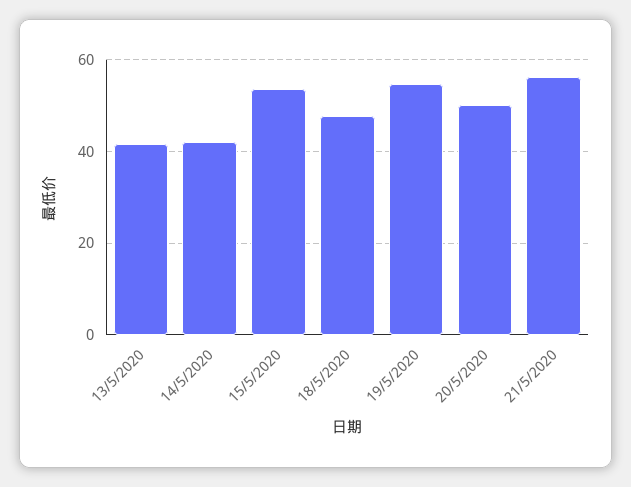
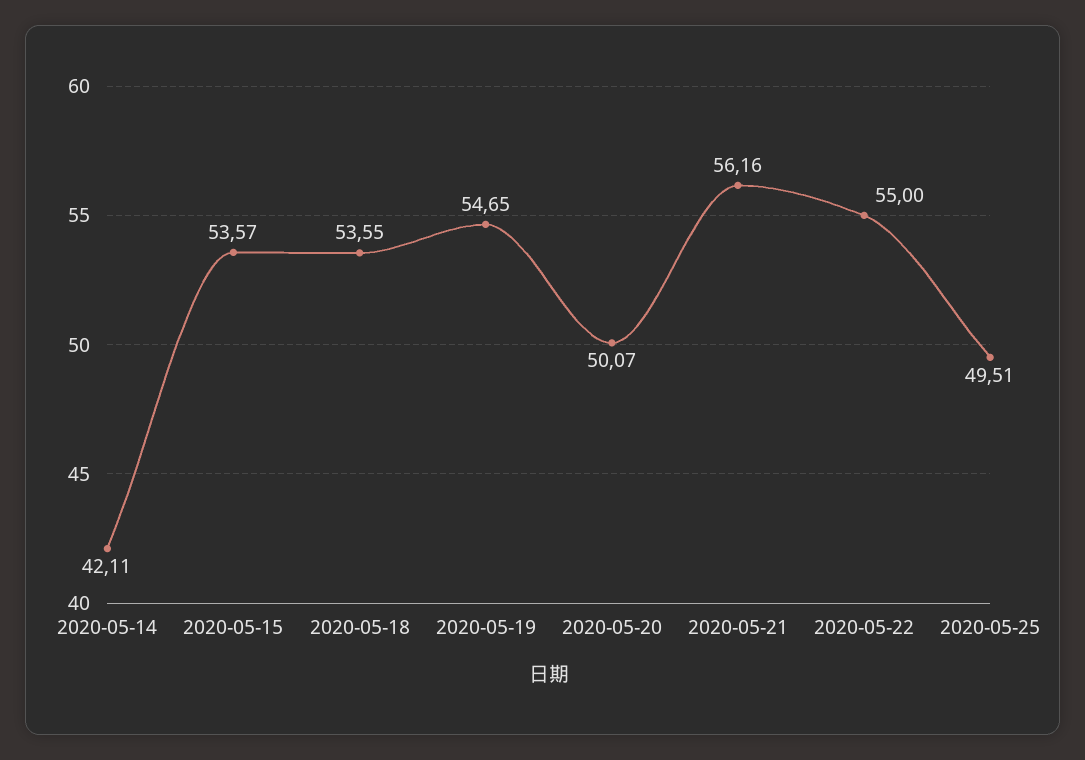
13/5/2020: 42 -> none
18/5/2020: 48 -> 53.55
2020-05-22: none -> 55
2020-05-25: none -> 49.51

